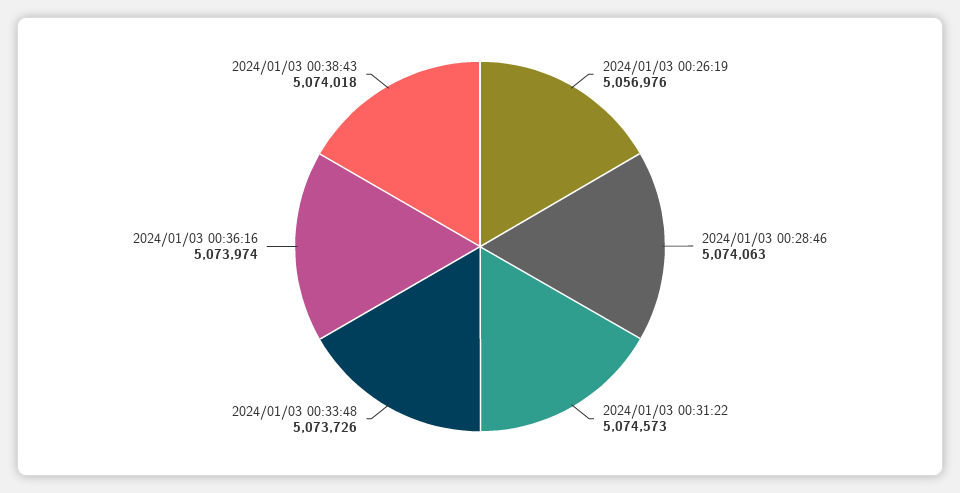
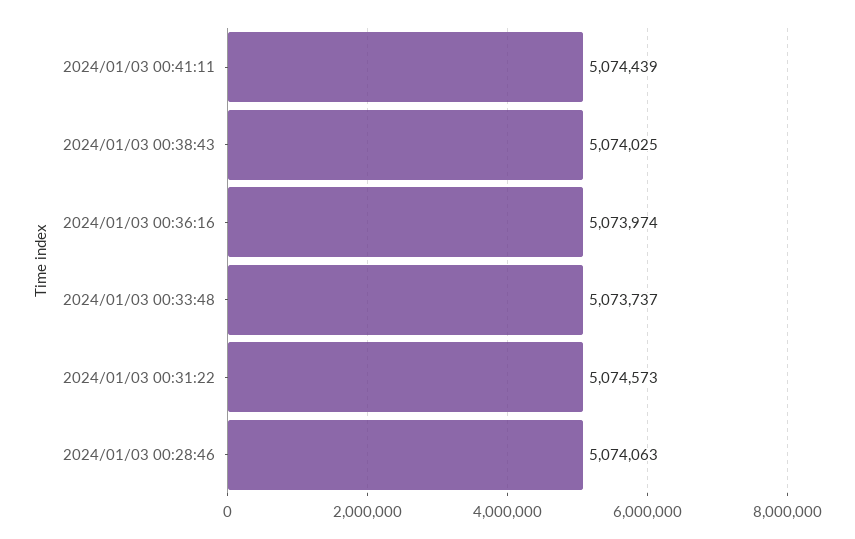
2024/01/03 00:26:19: 5056976 -> none
2024/01/03 00:33:48: 5073726 -> 5073737
2024/01/03 00:38:43: 5074018 -> 5074025
2024/01/03 00:41:11: none -> 5074439

